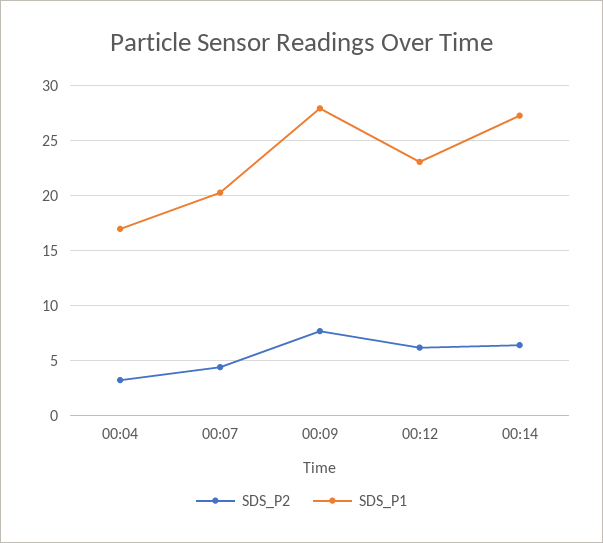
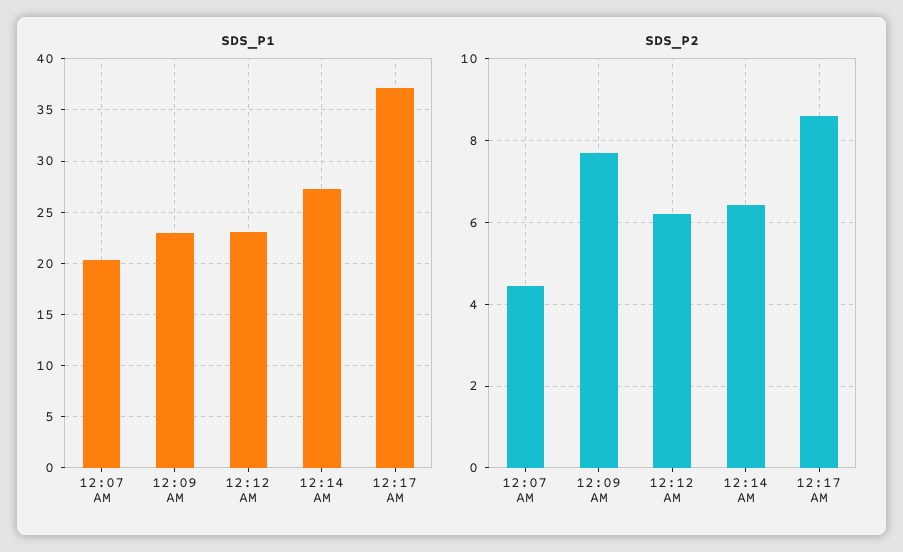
SDS_P2, 00:04: 3 -> none
SDS_P1, 00:04: 17 -> none
SDS_P1, 00:09: 28 -> 23
SDS_P1, 12:17 AM: none -> 37
SDS_P2, 12:17 AM: none -> 8.6

